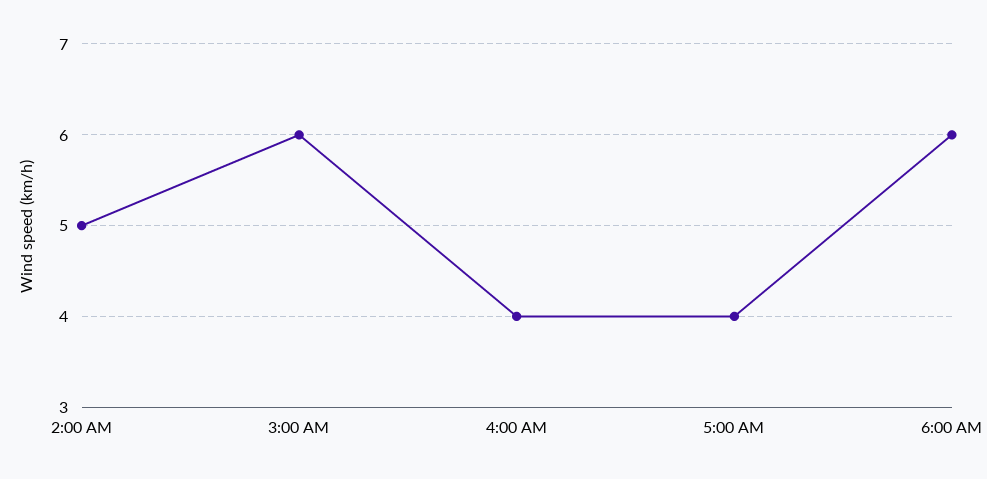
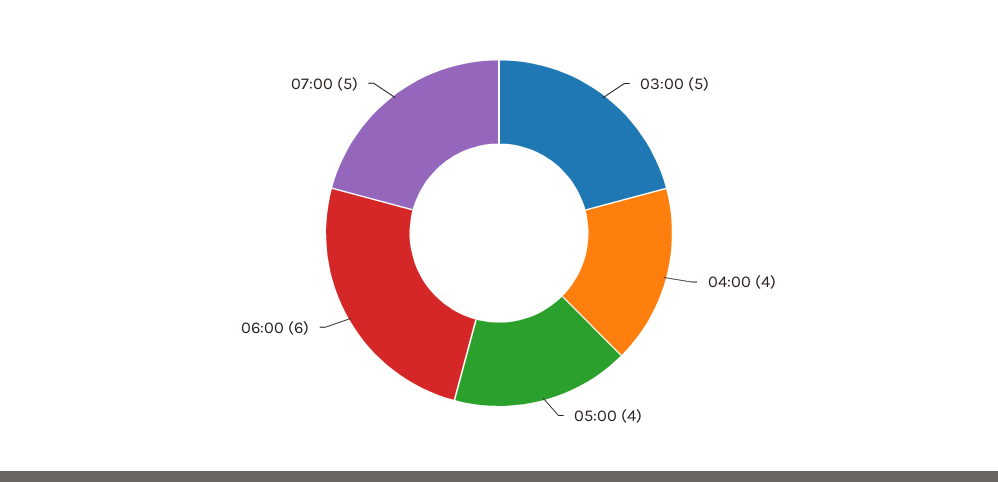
2:00 AM: 5 -> none
3:00 AM: 6 -> 5
07:00: none -> 5

